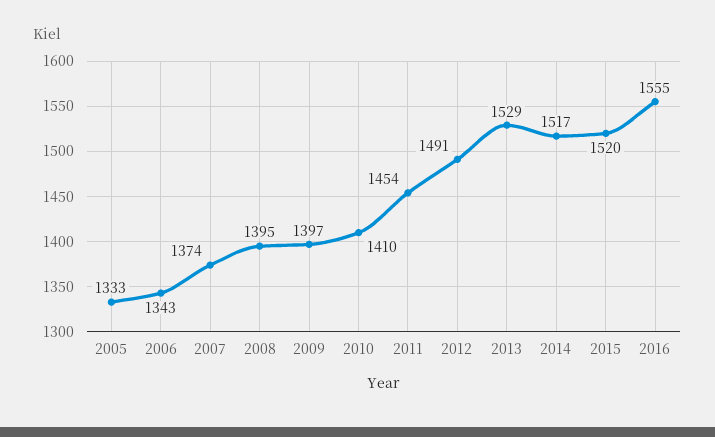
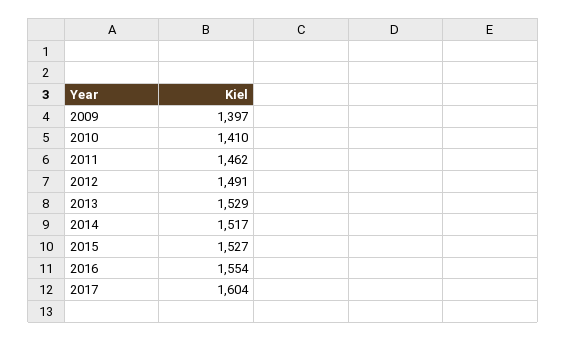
2005: 1333 -> none
2006: 1343 -> none
2007: 1374 -> none
2008: 1395 -> none
2011: 1454 -> 1462
2015: 1520 -> 1527
2016: 1555 -> 1554
2017: none -> 1604

